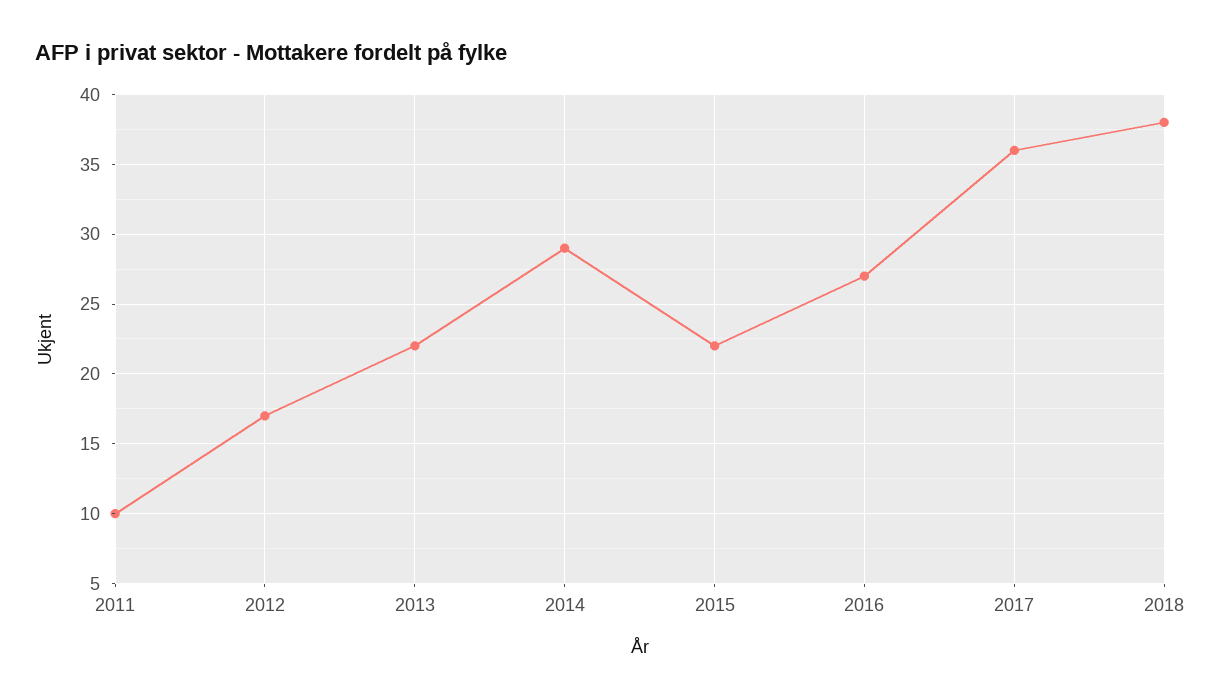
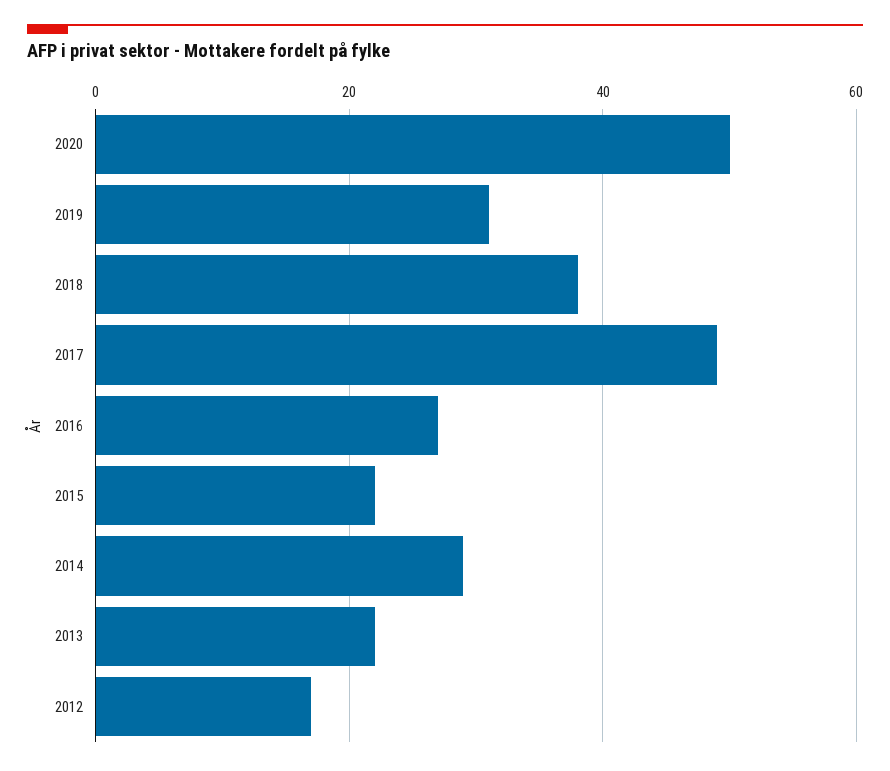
2011: 10 -> none
2017: 36 -> 50
2020: none -> 50
2019: none -> 30

